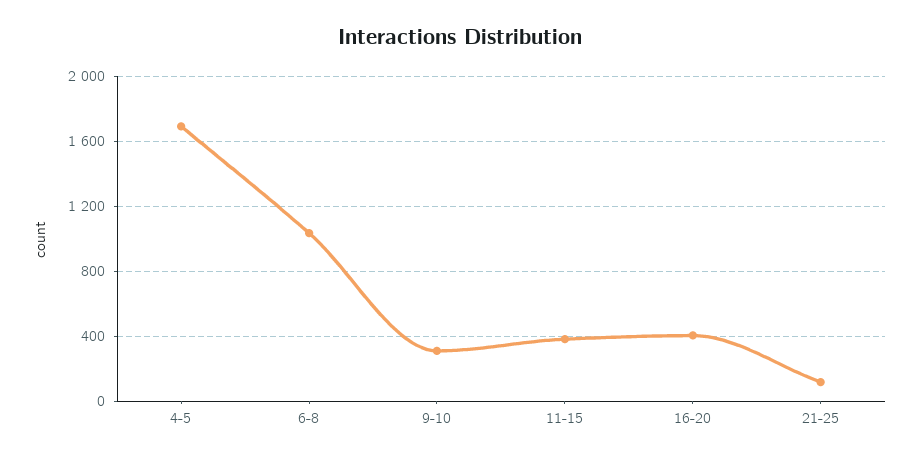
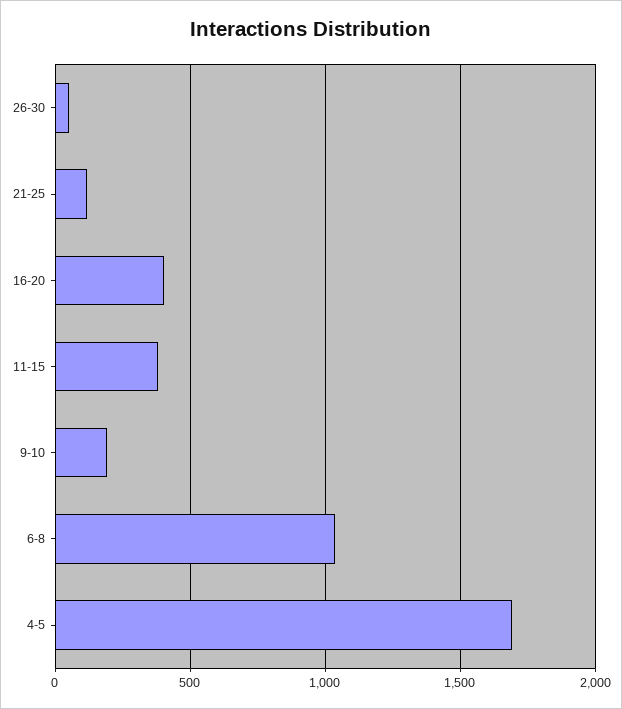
9-10: 300 -> 200
26-30: none -> 50

